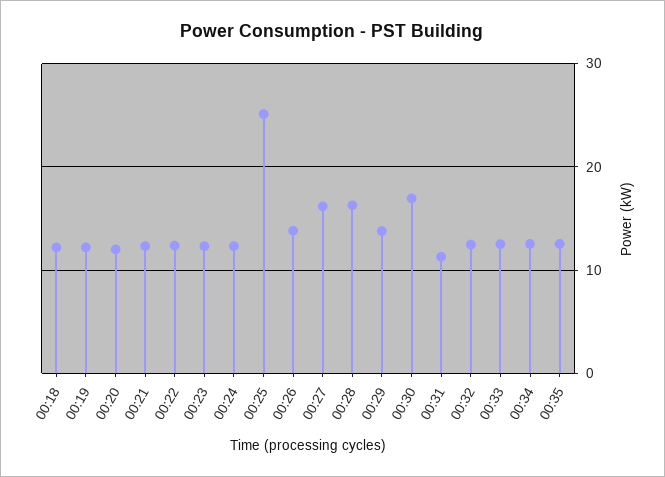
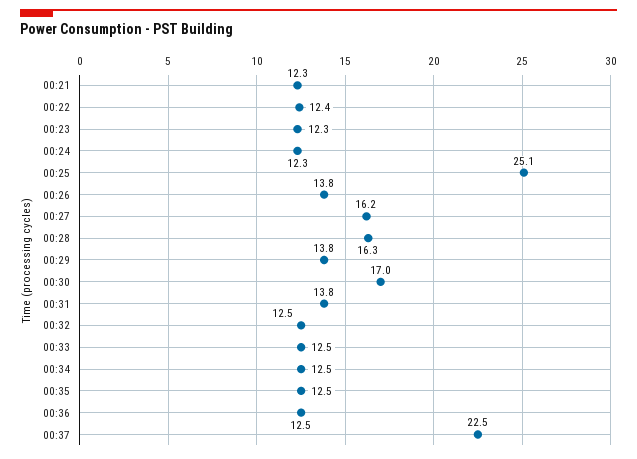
00:18: 12 -> none
00:19: 12 -> none
00:20: 12 -> none
00:31: 11 -> 13.8
00:36: none -> 12.5
00:37: none -> 22.5

